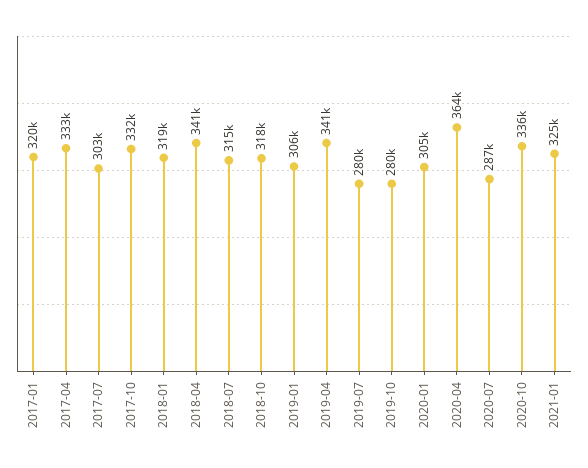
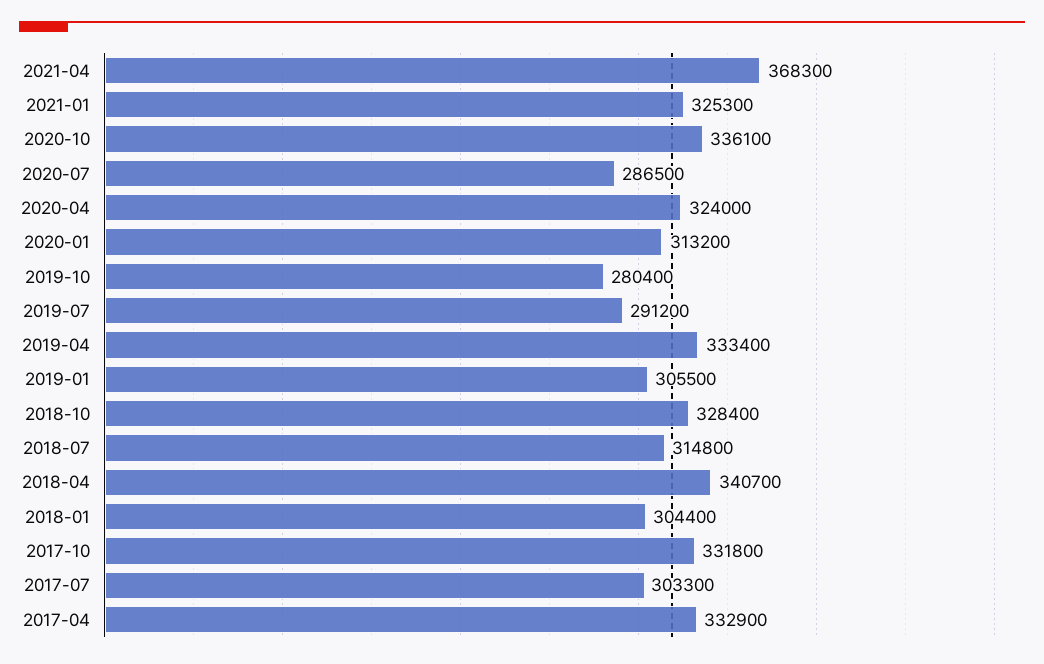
2017-01: 320000 -> none
2018-01: 319000 -> 304400
2018-10: 318000 -> 328400
2019-04: 341000 -> 333400
2019-07: 280000 -> 291200
2020-01: 305000 -> 313200
2020-04: 364000 -> 324000
2021-04: none -> 368300

